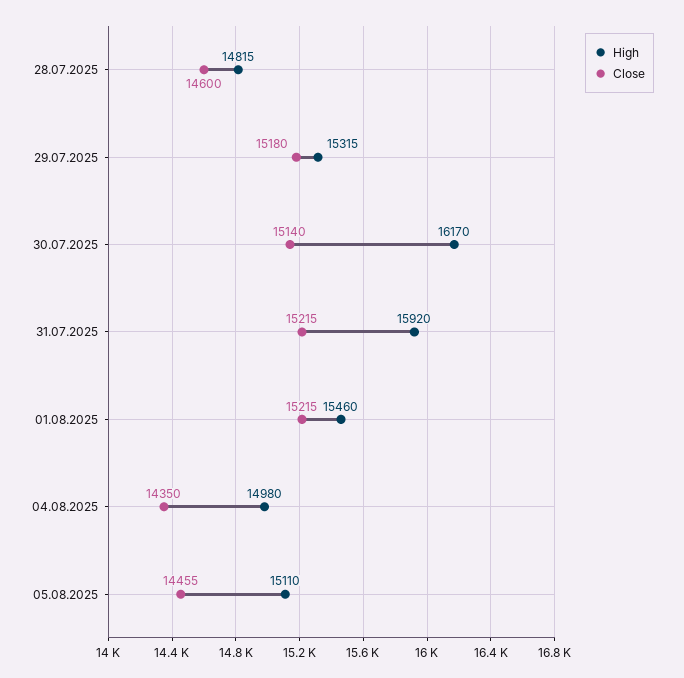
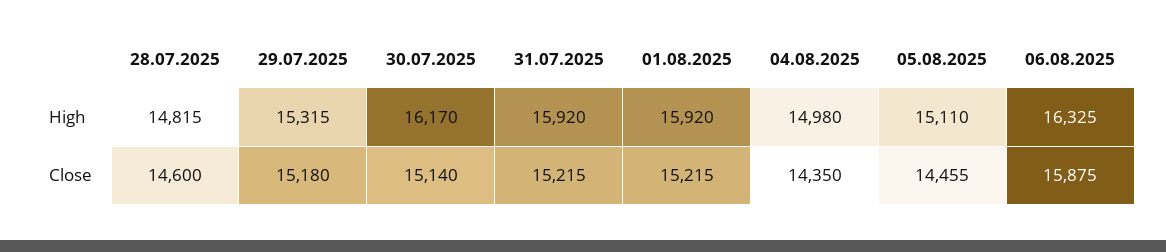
High, 01.08.2025: 15460 -> 15920
High, 06.08.2025: none -> 16325
Close, 06.08.2025: none -> 15875

